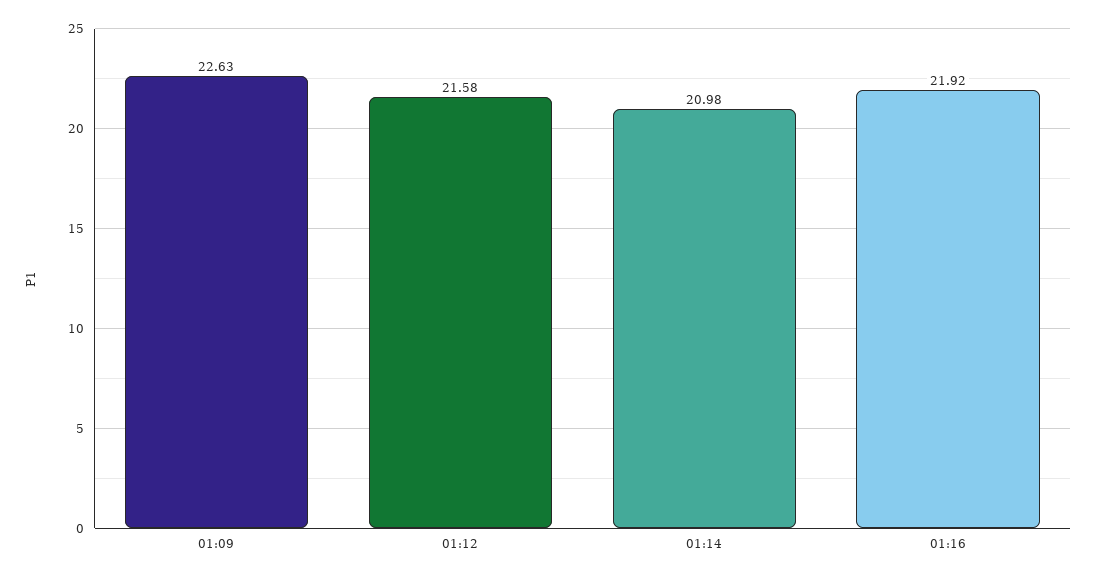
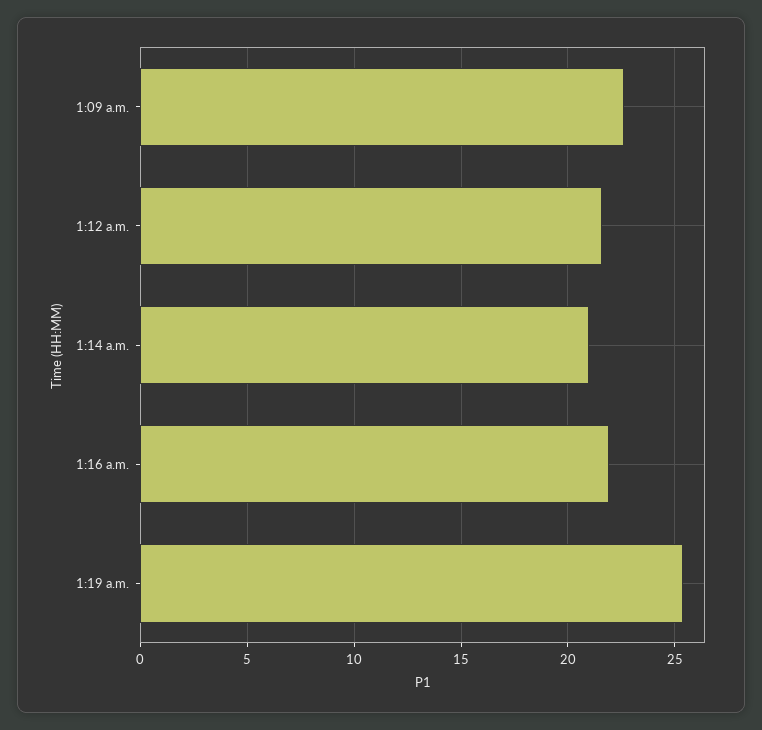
1:19 a.m.: none -> 25.5

